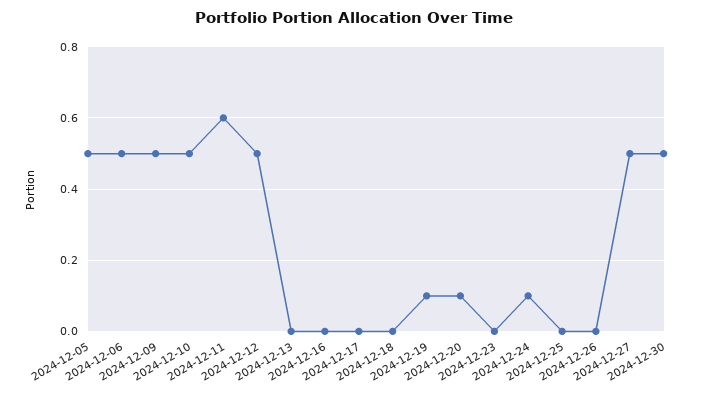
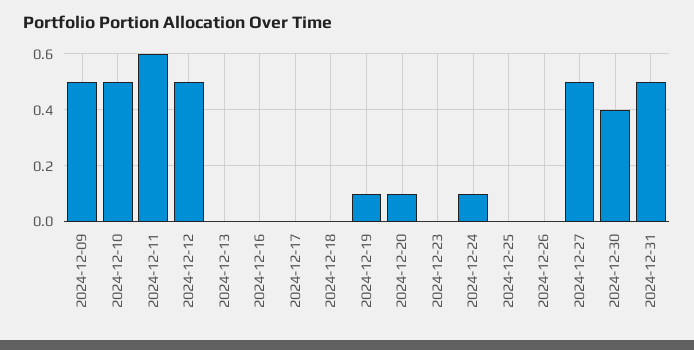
2024-12-05: 0.5 -> none
2024-12-06: 0.5 -> none
2024-12-30: 0.5 -> 0.4
2024-12-31: none -> 0.5

